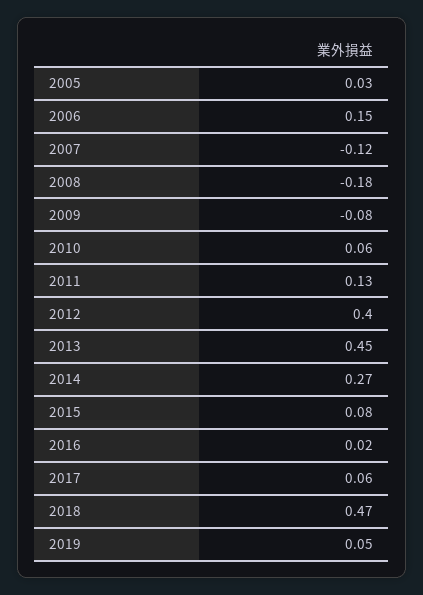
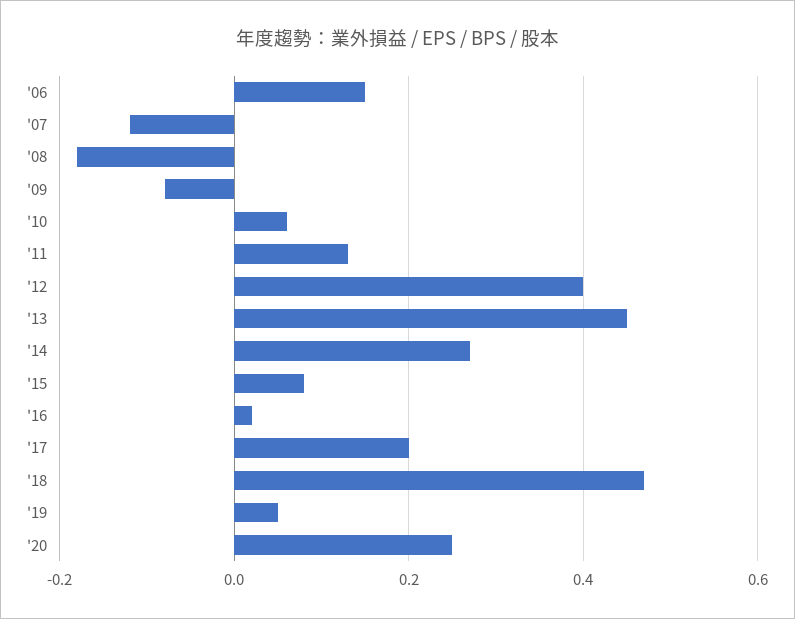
2005: 0.03 -> none
2017: 0.06 -> 0.2
'20: none -> 0.25

